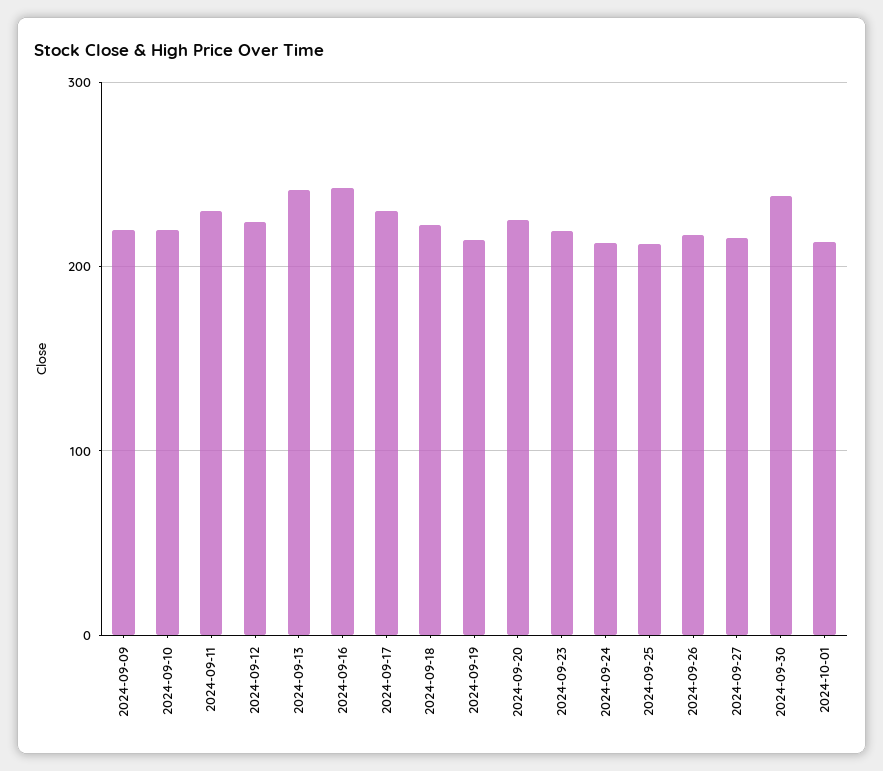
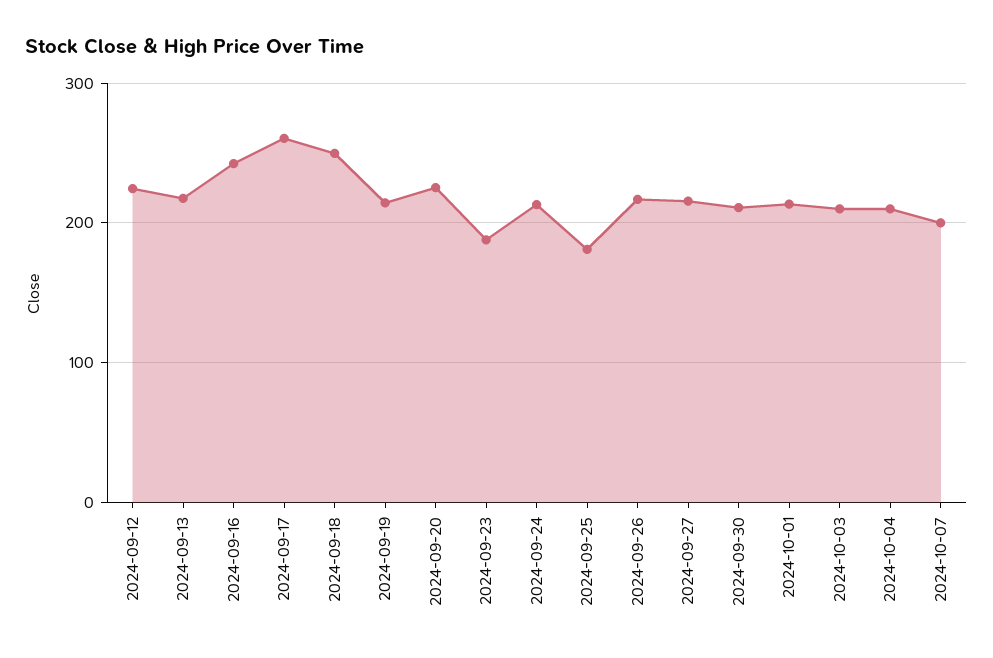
2024-09-09: 220 -> none
2024-09-10: 220 -> none
2024-09-11: 230 -> none
2024-09-13: 240 -> 220
2024-09-17: 230 -> 260
2024-09-18: 220 -> 250
2024-09-23: 220 -> 190
2024-09-25: 210 -> 180
2024-09-30: 240 -> 210
2024-10-03: none -> 210
2024-10-04: none -> 210
2024-10-07: none -> 200

